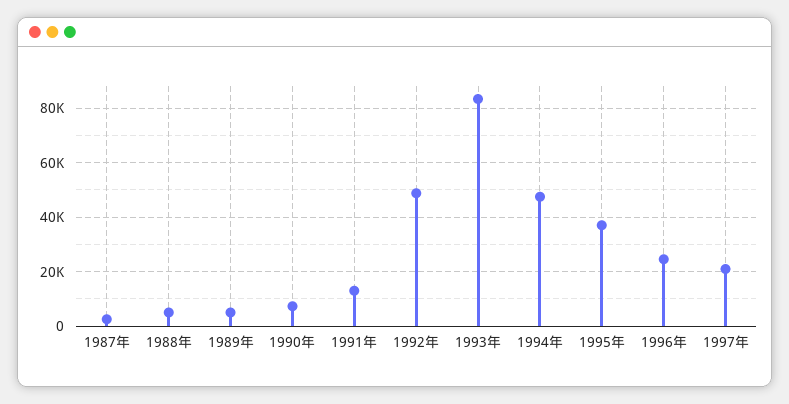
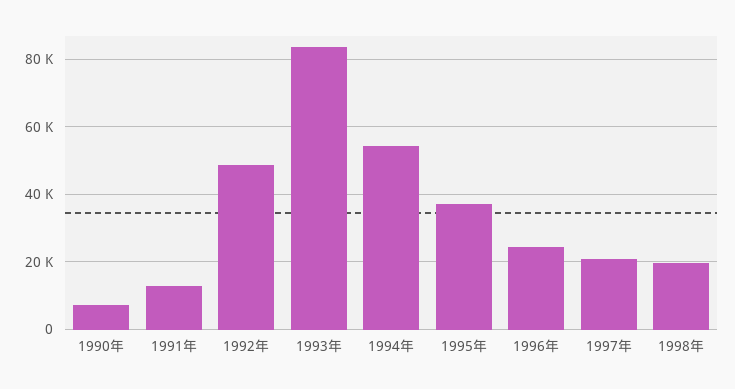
1987年: 2500 -> none
1988年: 5000 -> none
1989年: 5000 -> none
1994年: 47500 -> 54000
1998年: none -> 20000

